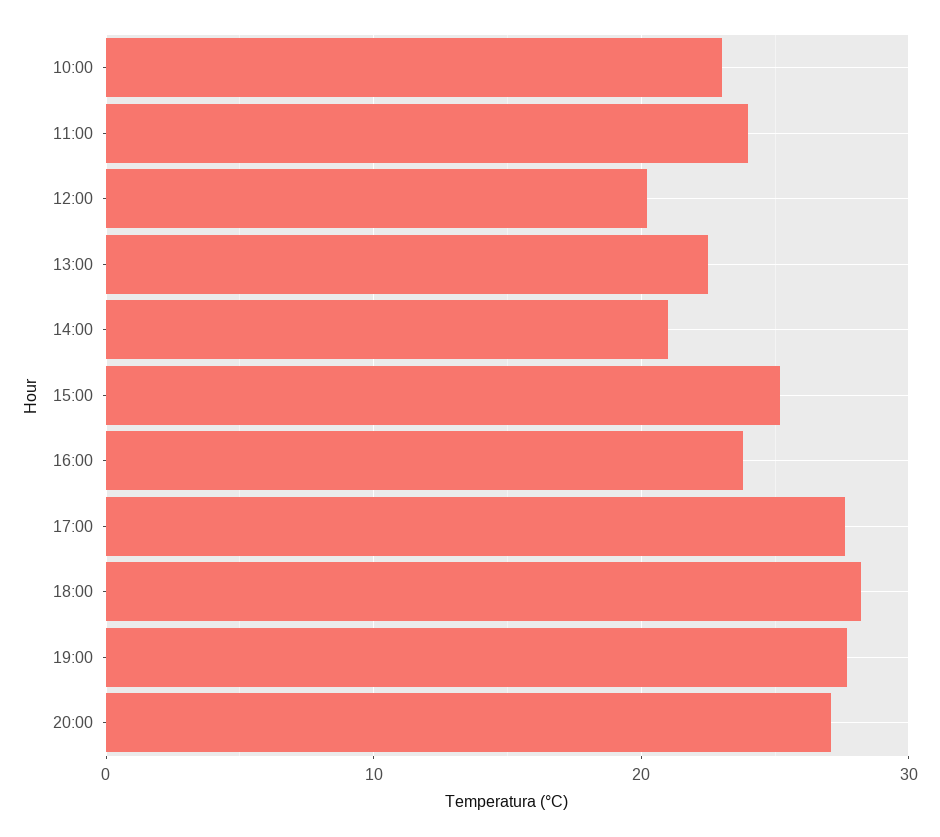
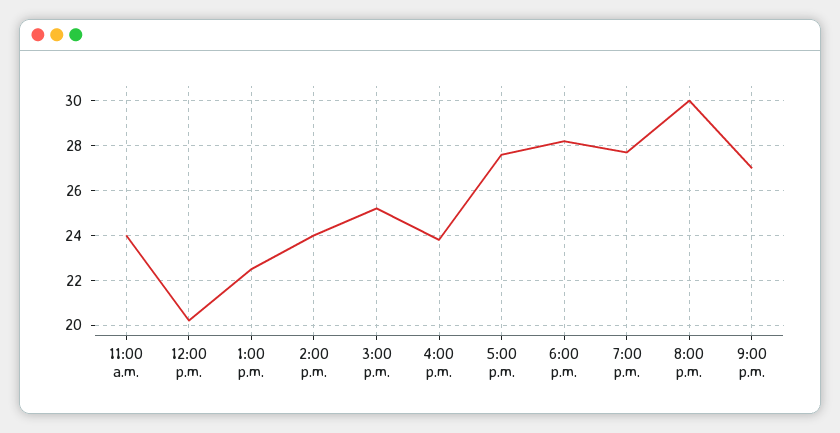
10:00: 23 -> none
14:00: 21 -> 24
20:00: 27 -> 30
9:00 p.m.: none -> 27

